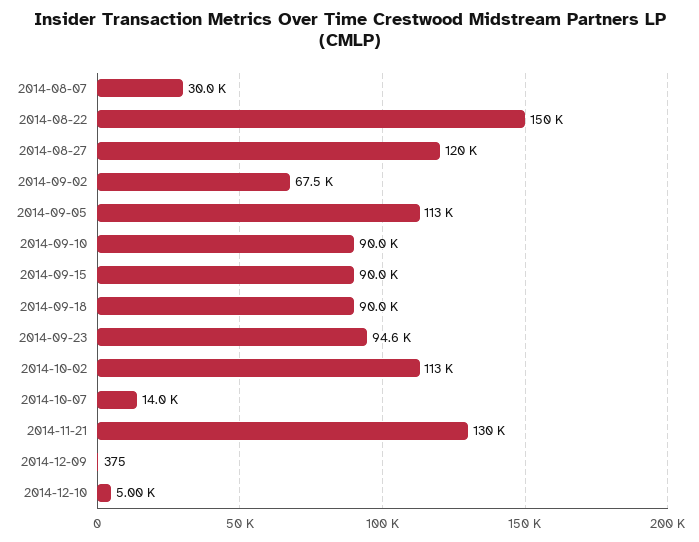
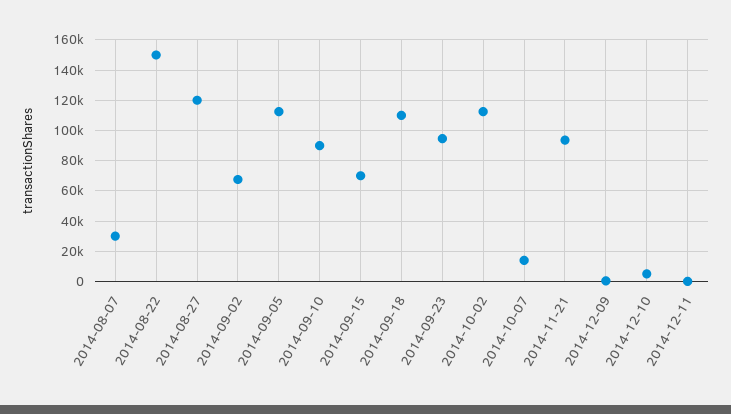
2014-09-15: 90000 -> 70000
2014-09-18: 90000 -> 110000
2014-11-21: 130000 -> 95000
2014-12-11: none -> 0

